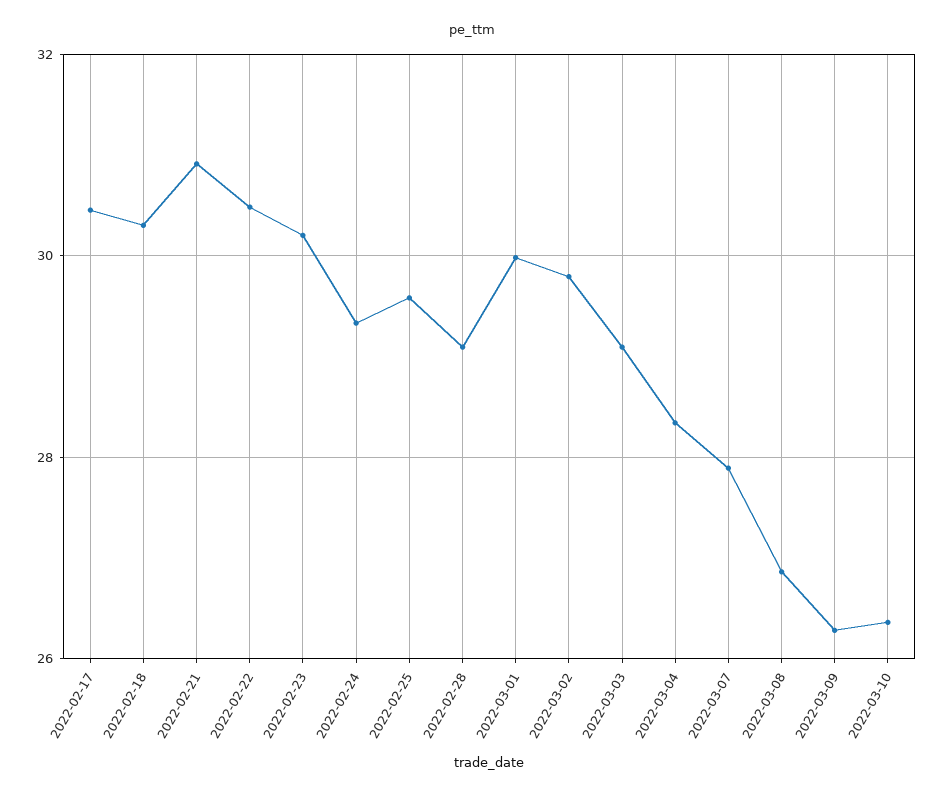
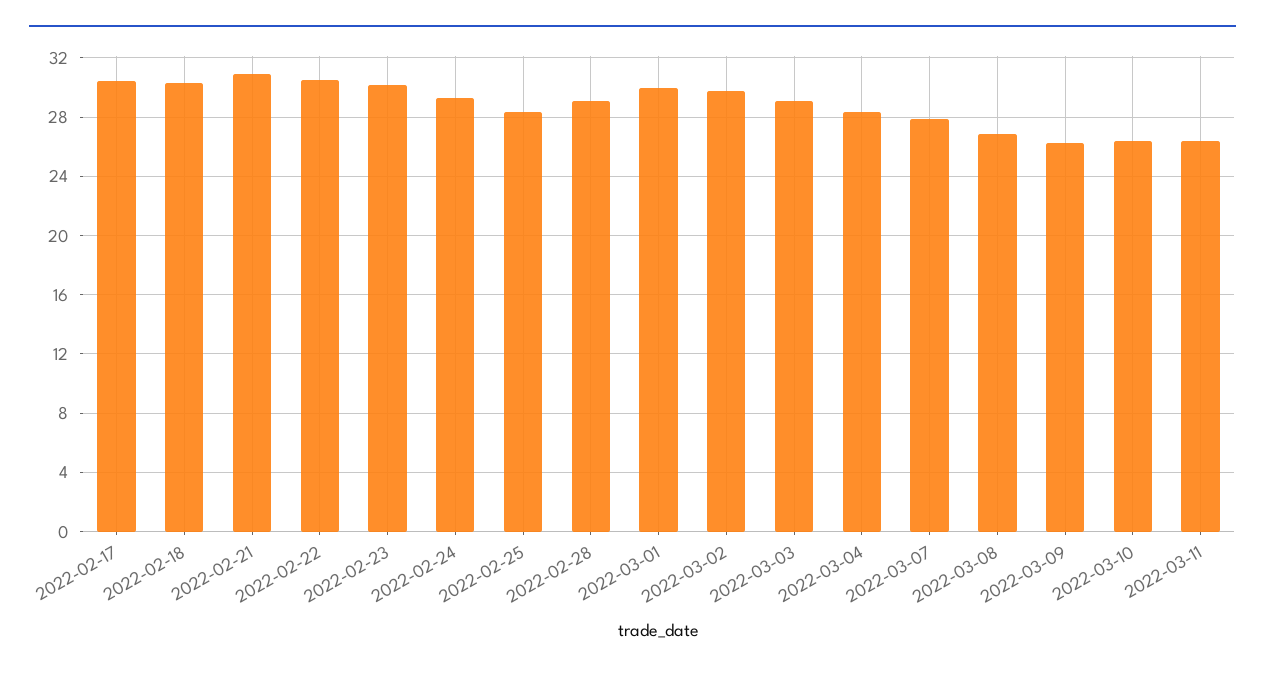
2022-02-25: 29.6 -> 28.5
2022-03-11: none -> 26.5

